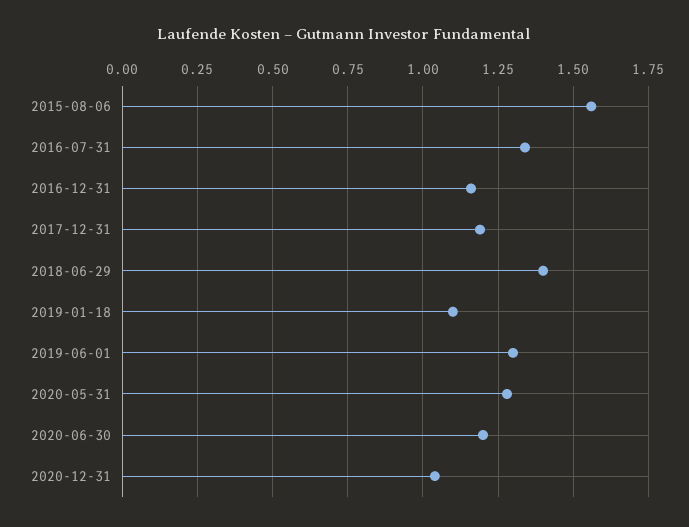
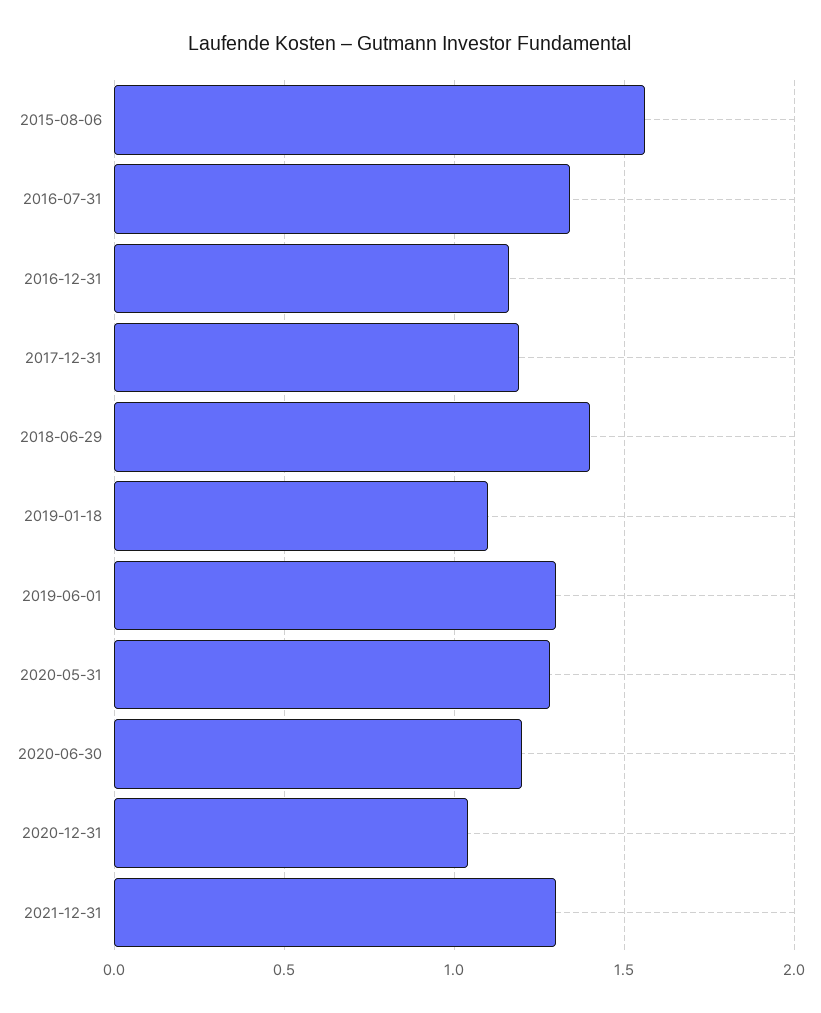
2021-12-31: none -> 1.3

